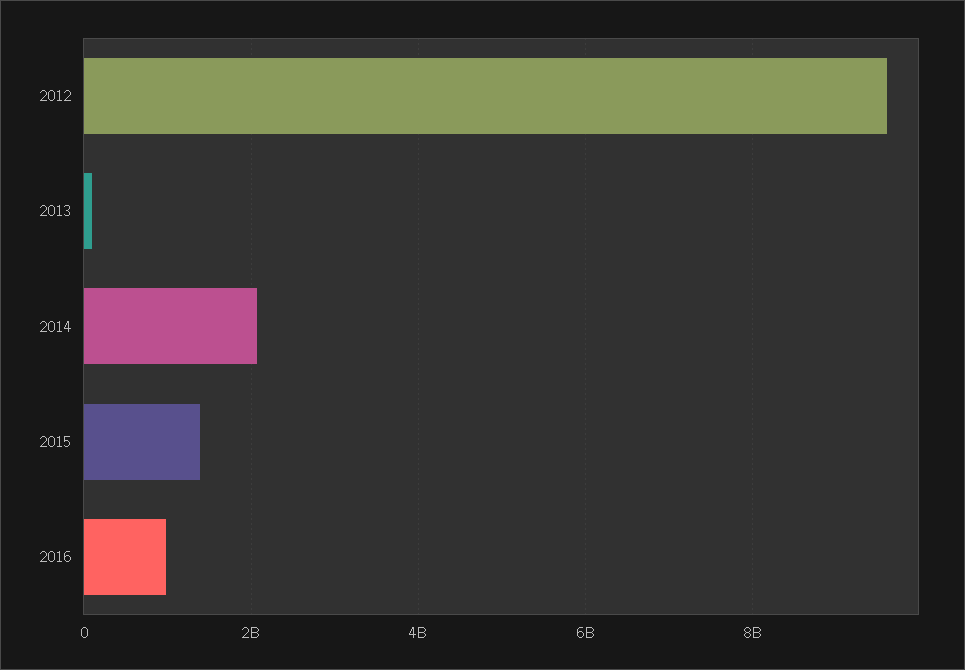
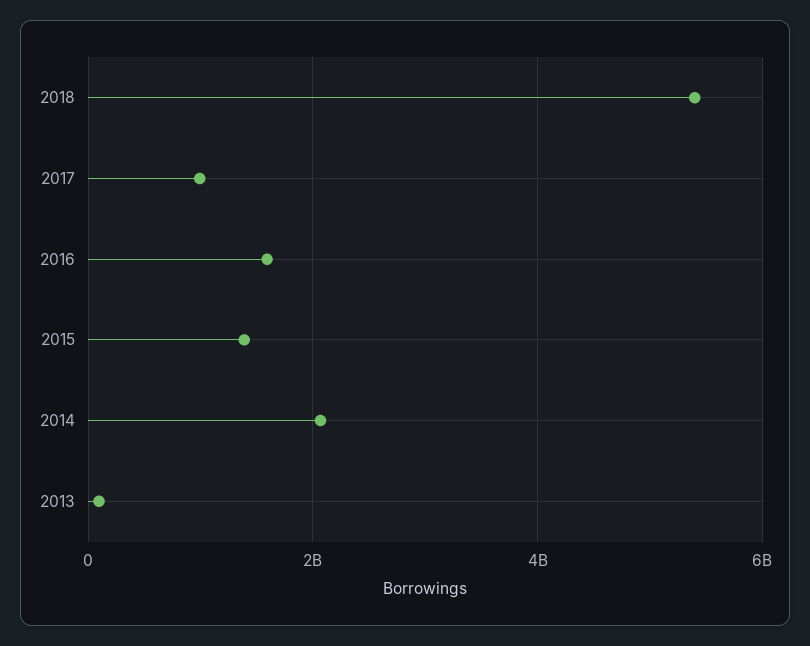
2012: 9600000000 -> none
2016: 1000000000 -> 1600000000
2018: none -> 5400000000
2017: none -> 1000000000

